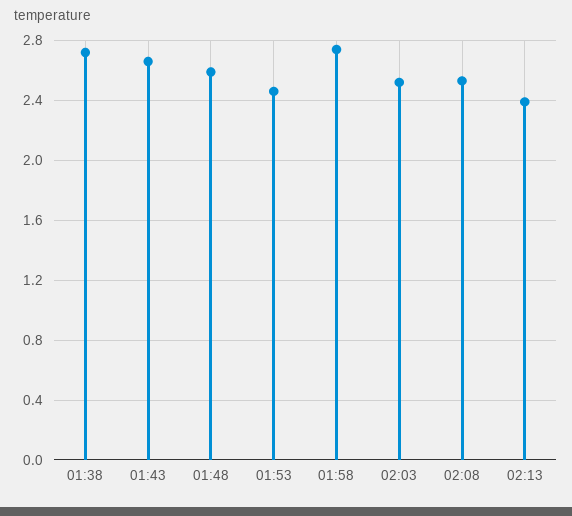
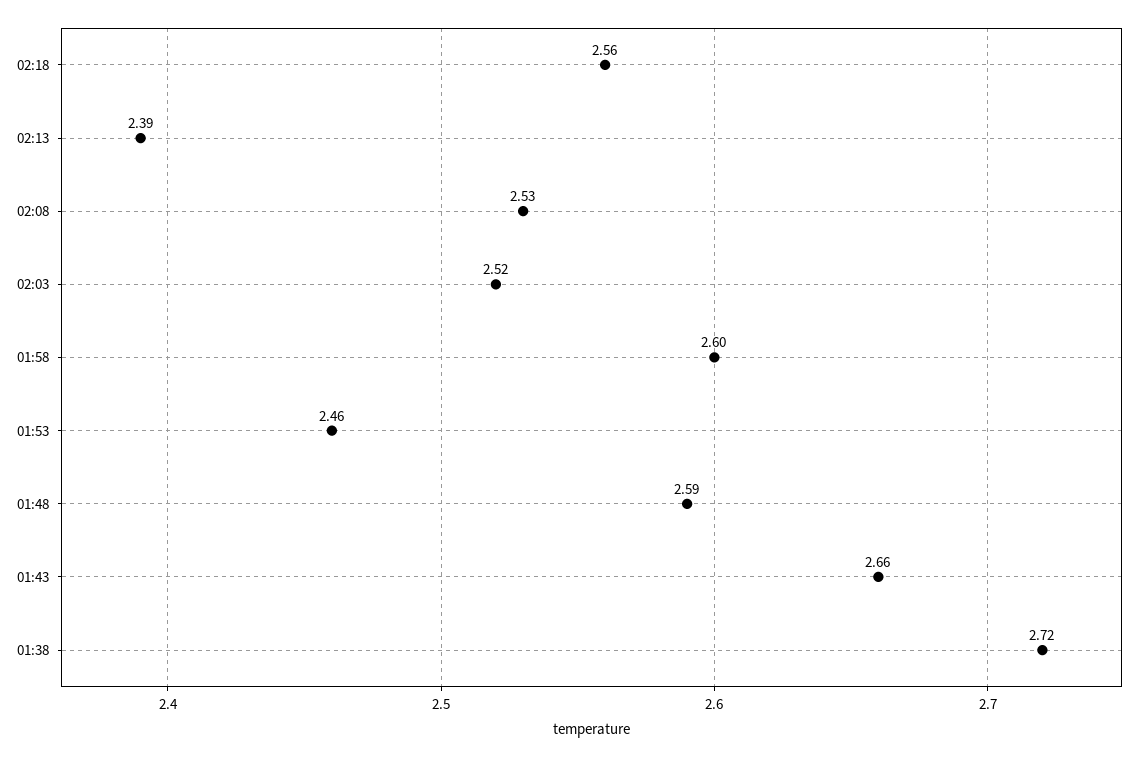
01:58: 2.75 -> 2.6
02:18: none -> 2.56

